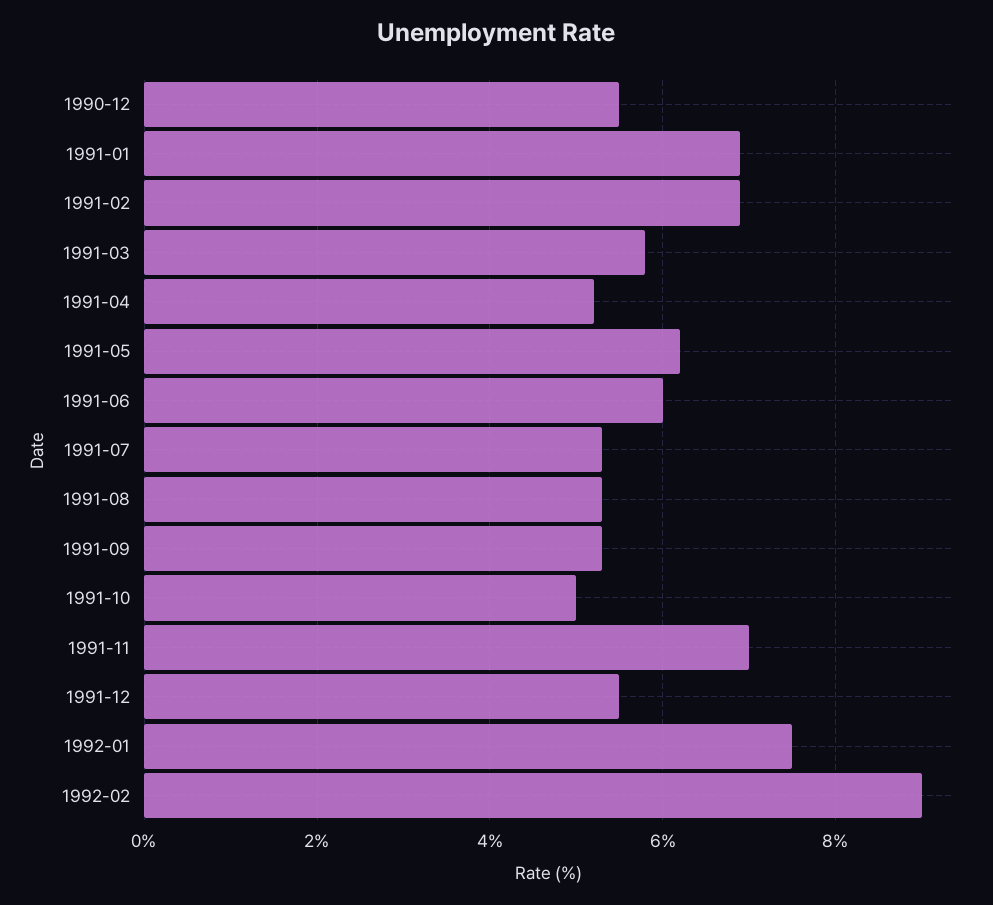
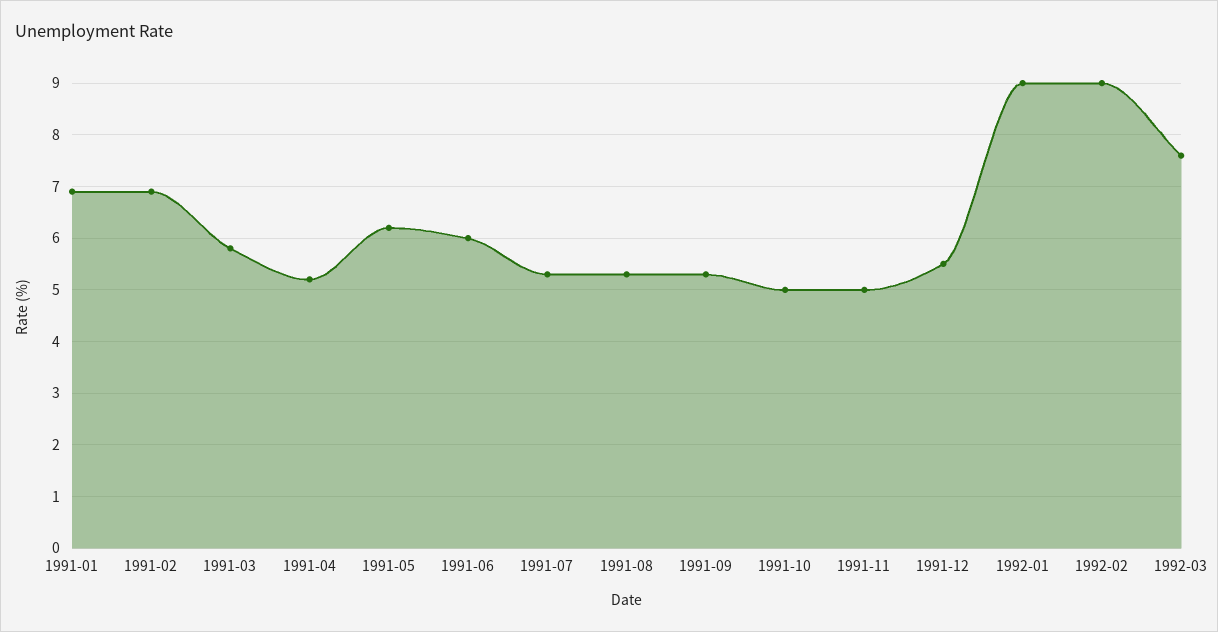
1990-12: 5.5 -> none
1991-11: 7 -> 5
1992-01: 7.5 -> 9
1992-03: none -> 7.5

